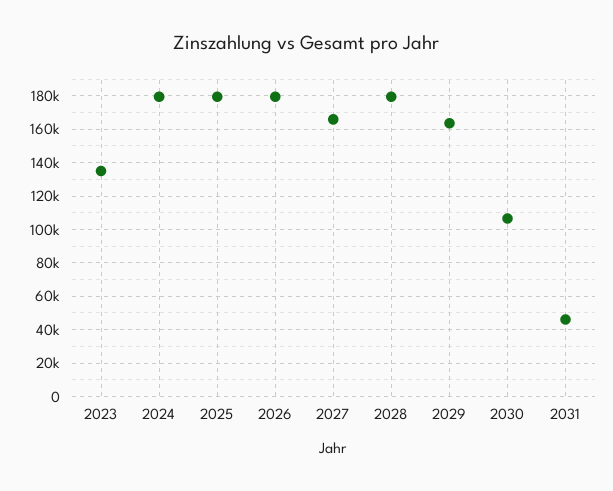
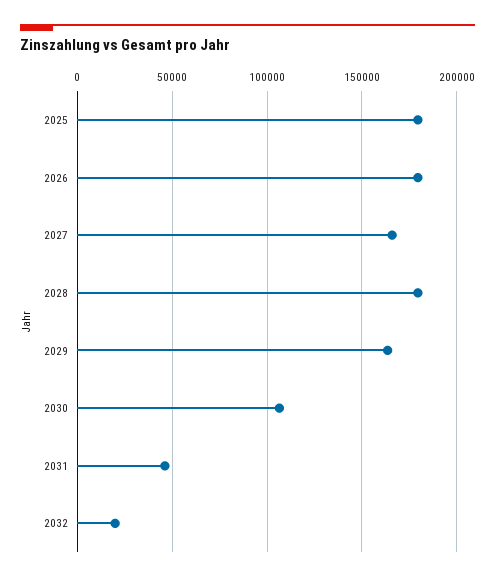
2023: 135000 -> none
2024: 180000 -> none
2032: none -> 20000

